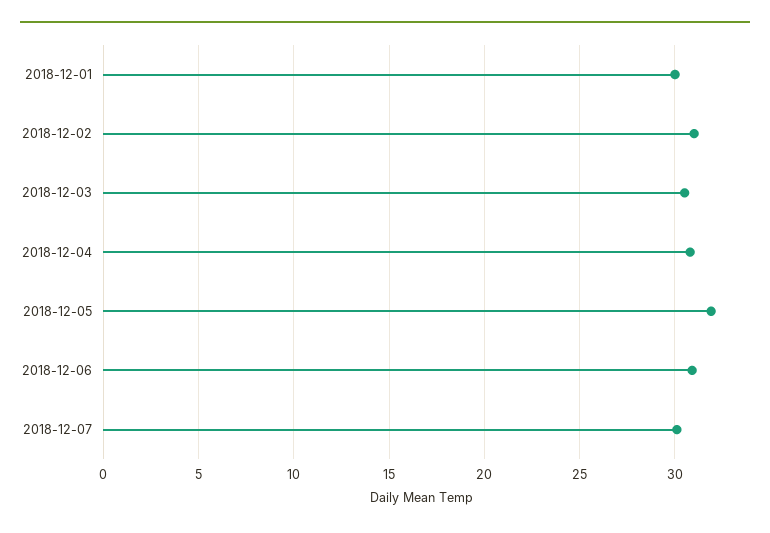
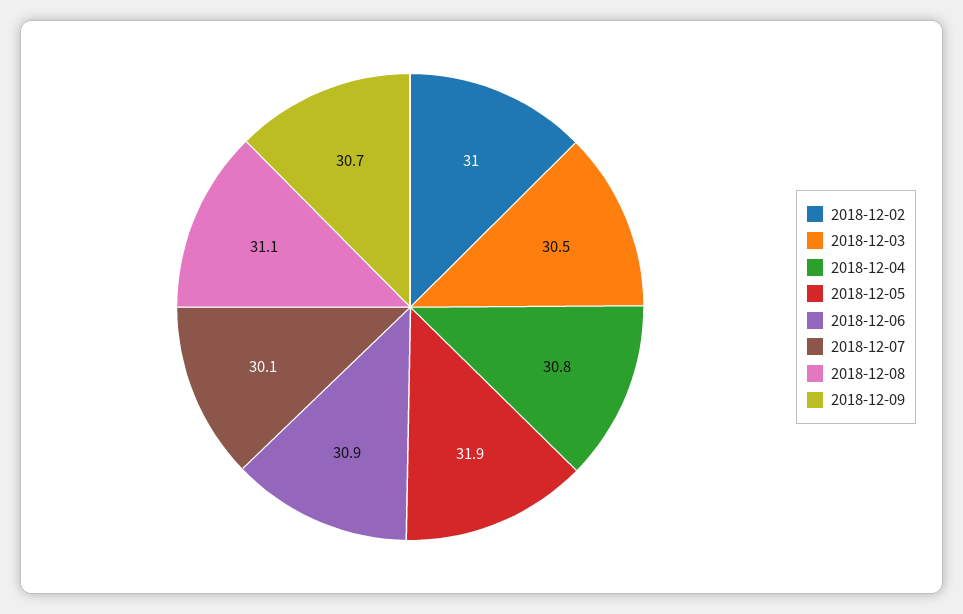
2018-12-01: 30 -> none
2018-12-08: none -> 31.1
2018-12-09: none -> 30.7

